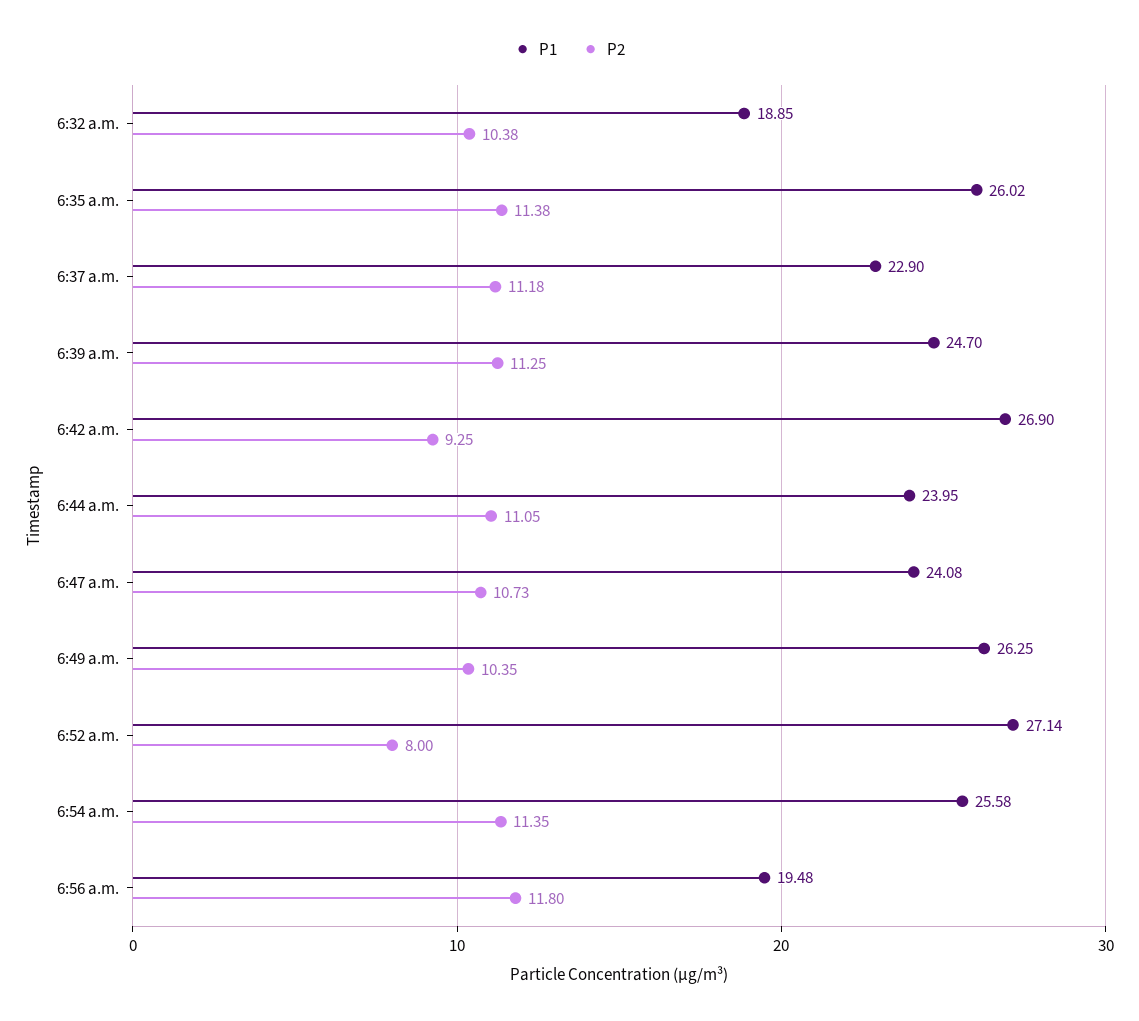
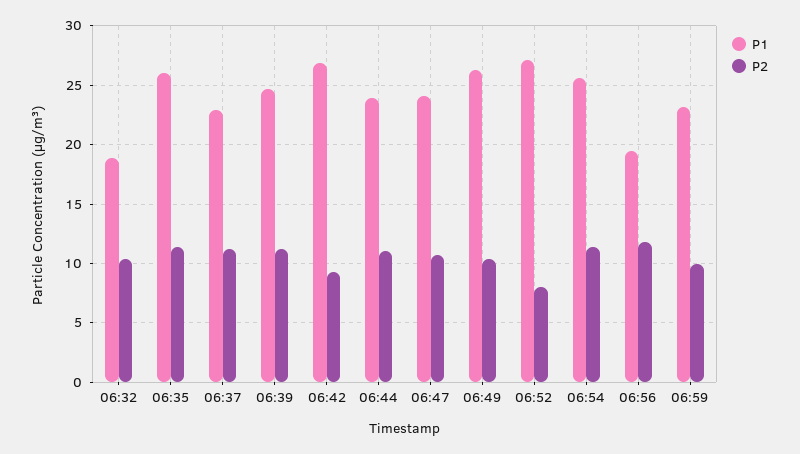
P1, 06:59: none -> 23
P2, 06:59: none -> 10

